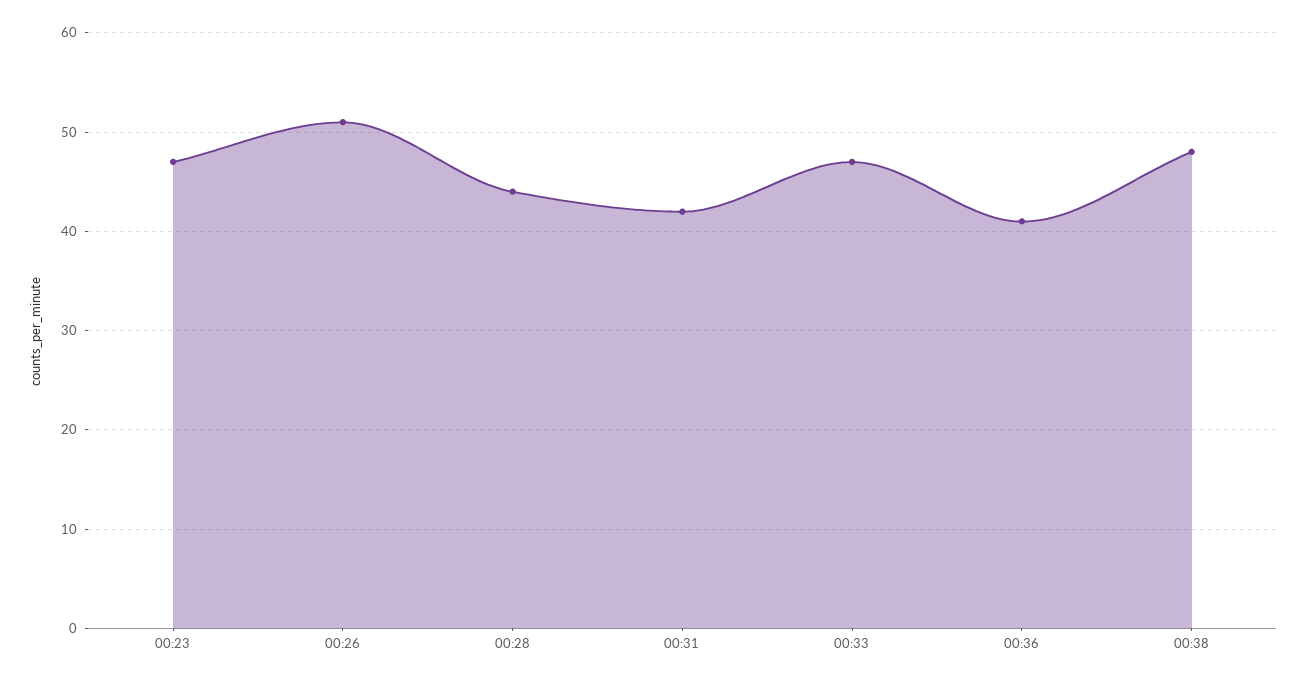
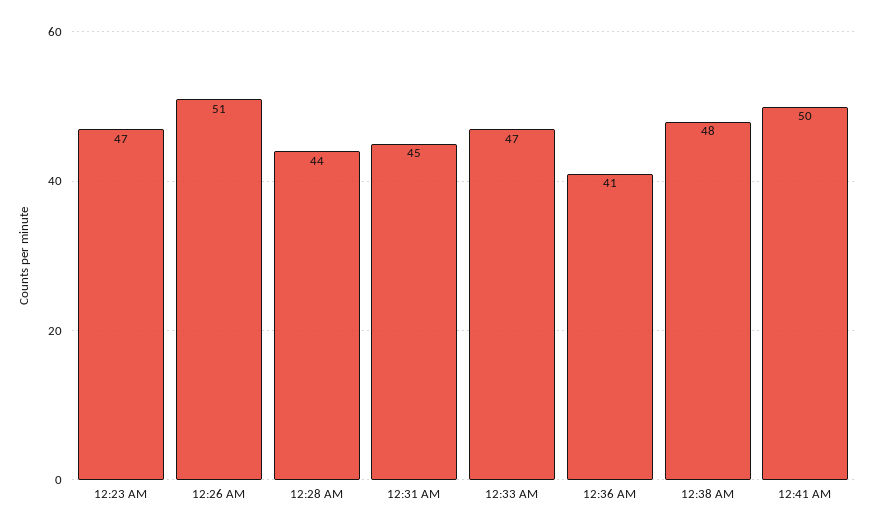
00:31: 42 -> 45
12:41 AM: none -> 50

